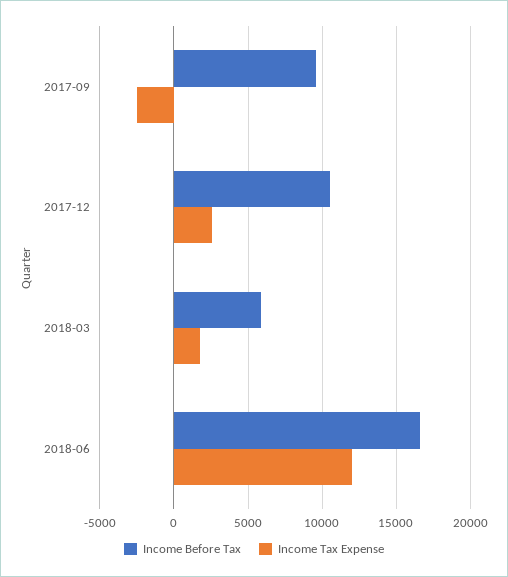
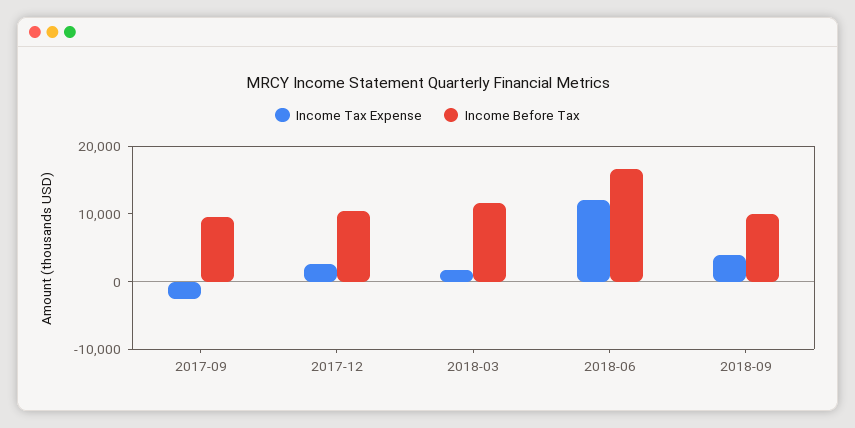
Income Before Tax, 2018-03: 6000 -> 12000
Income Tax Expense, 2018-09: none -> 4000
Income Before Tax, 2018-09: none -> 10000

